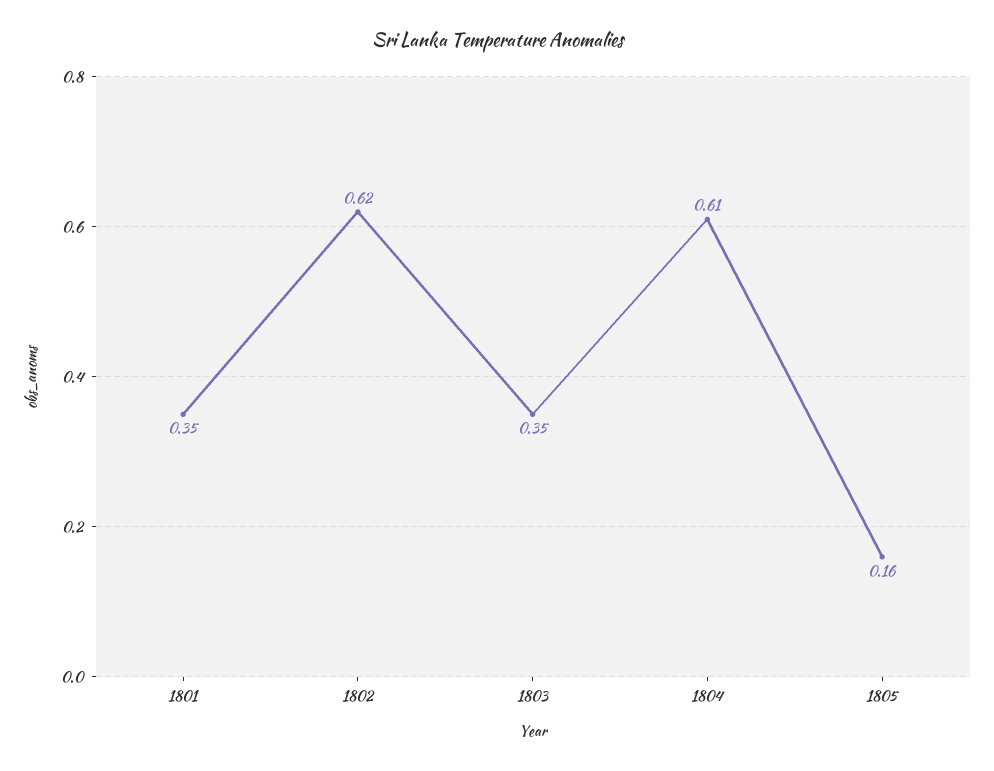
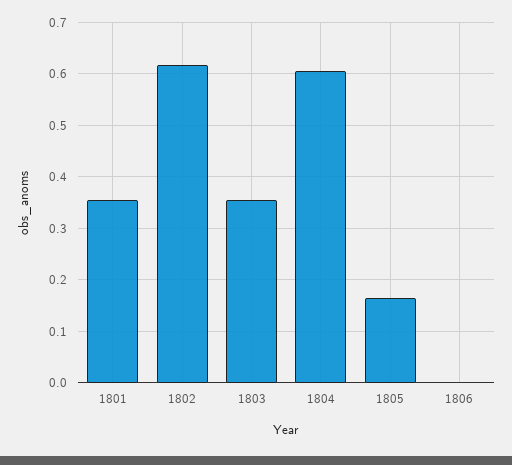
1806: none -> 0

